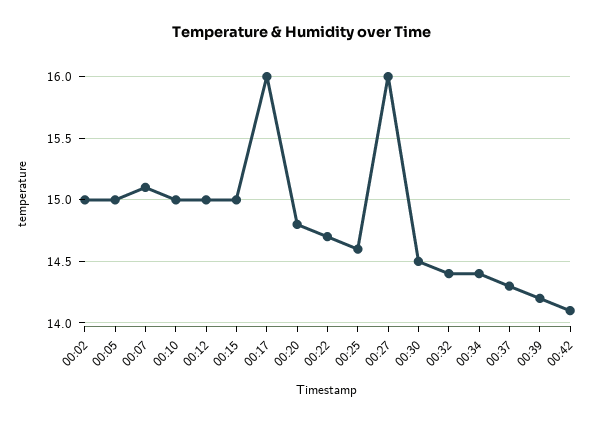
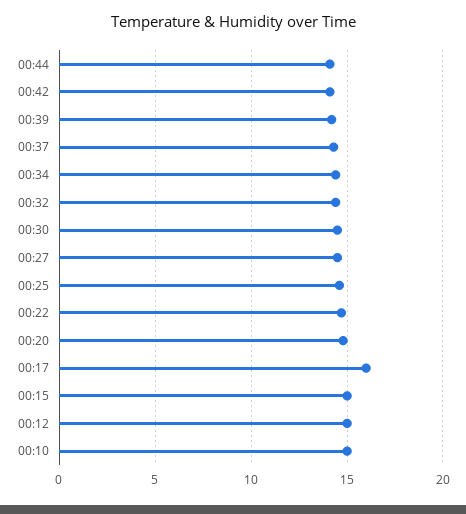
00:02: 15 -> none
00:05: 15 -> none
00:07: 15.1 -> none
00:27: 16 -> 14.5
00:44: none -> 14

